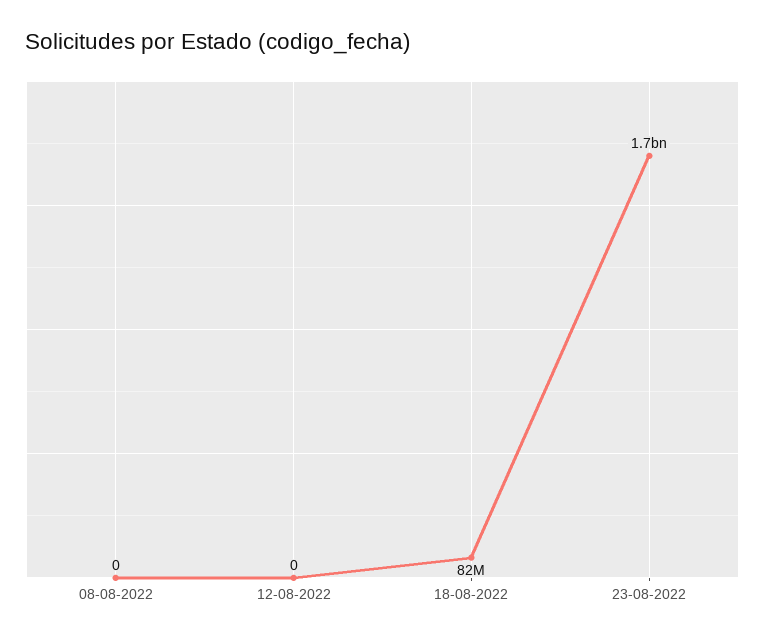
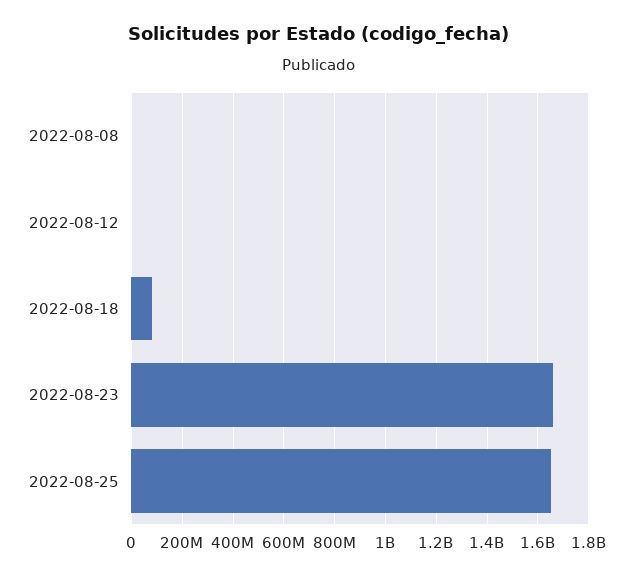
2022-08-25: none -> 1650000000

